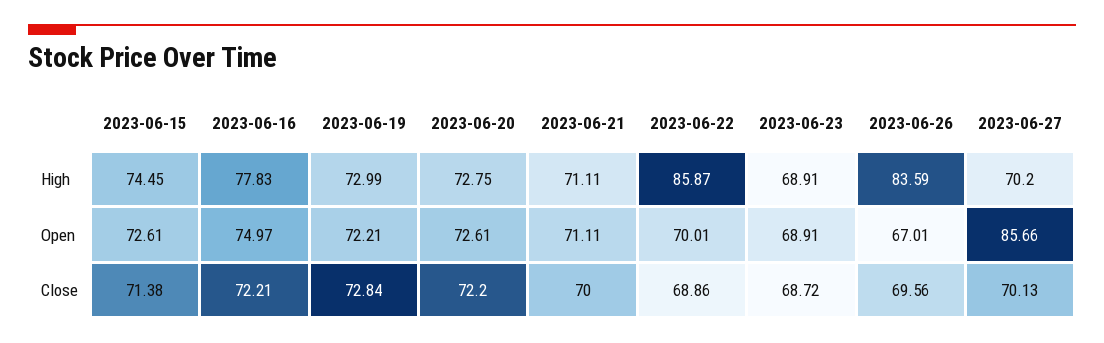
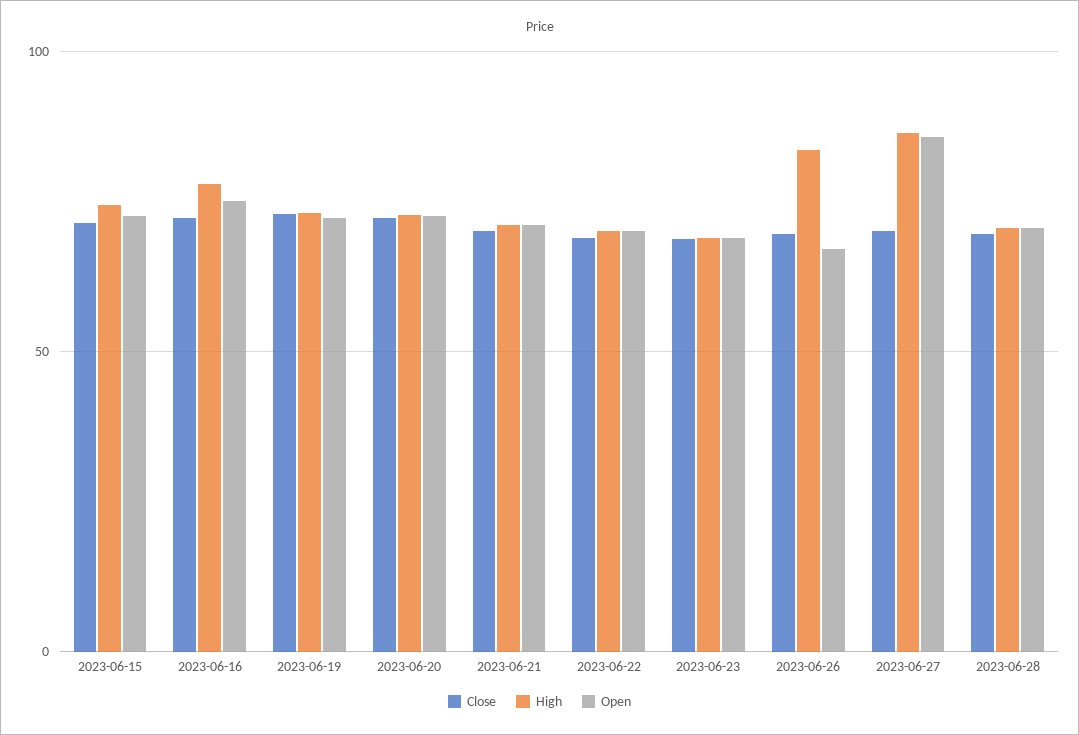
High, 2023-06-22: 85.87 -> 70
High, 2023-06-27: 70.2 -> 85
Close, 2023-06-28: none -> 70
High, 2023-06-28: none -> 70
Open, 2023-06-28: none -> 70

